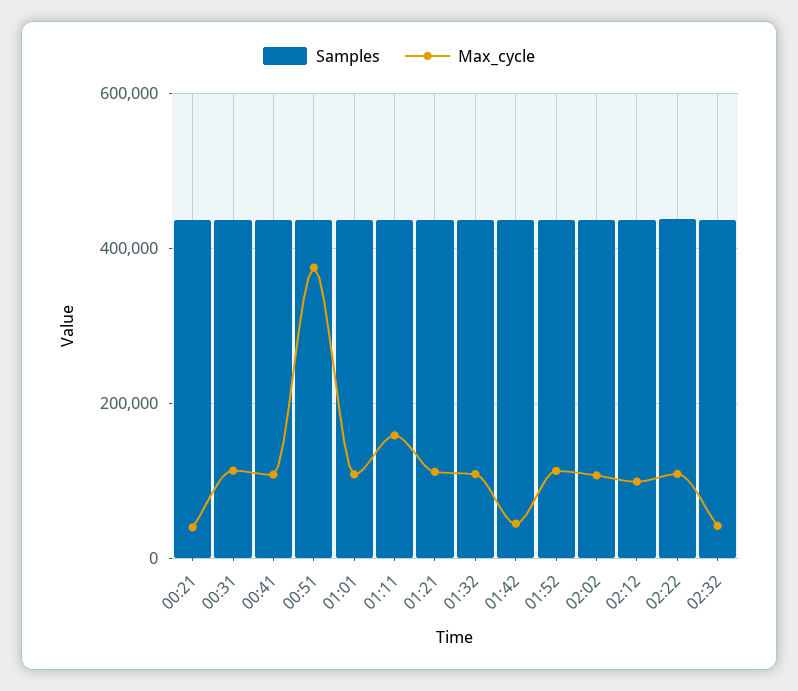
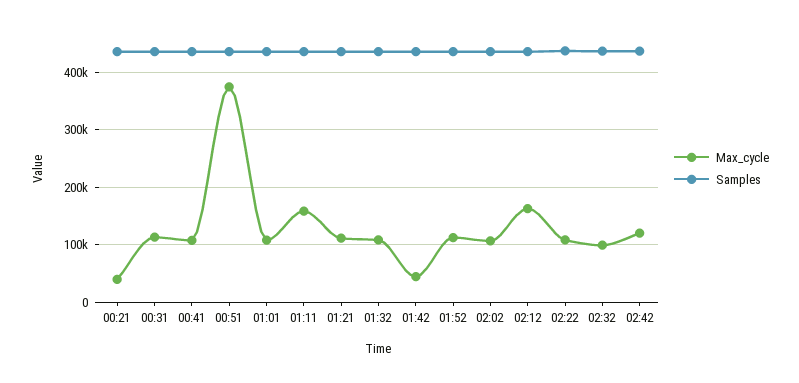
Max_cycle, 02:12: 100000 -> 160000
Max_cycle, 02:32: 40000 -> 100000
Max_cycle, 02:42: none -> 120000
Samples, 02:42: none -> 440000

